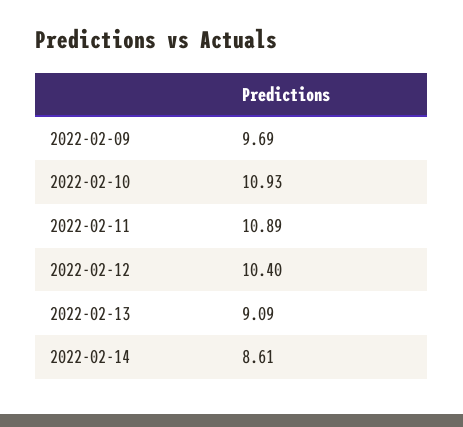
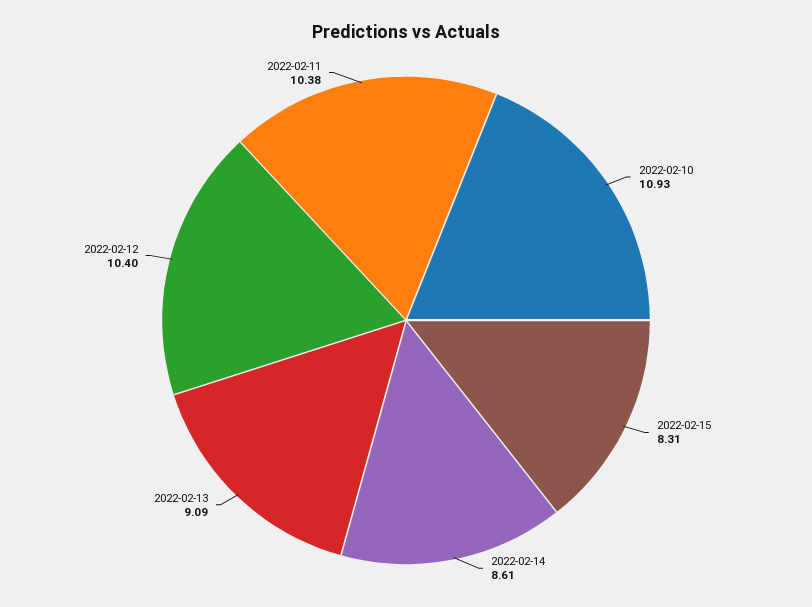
2022-02-09: 9.69 -> none
2022-02-11: 10.89 -> 10.38
2022-02-15: none -> 8.31

